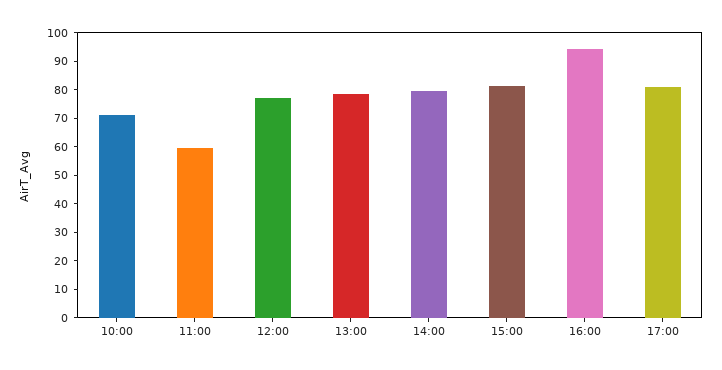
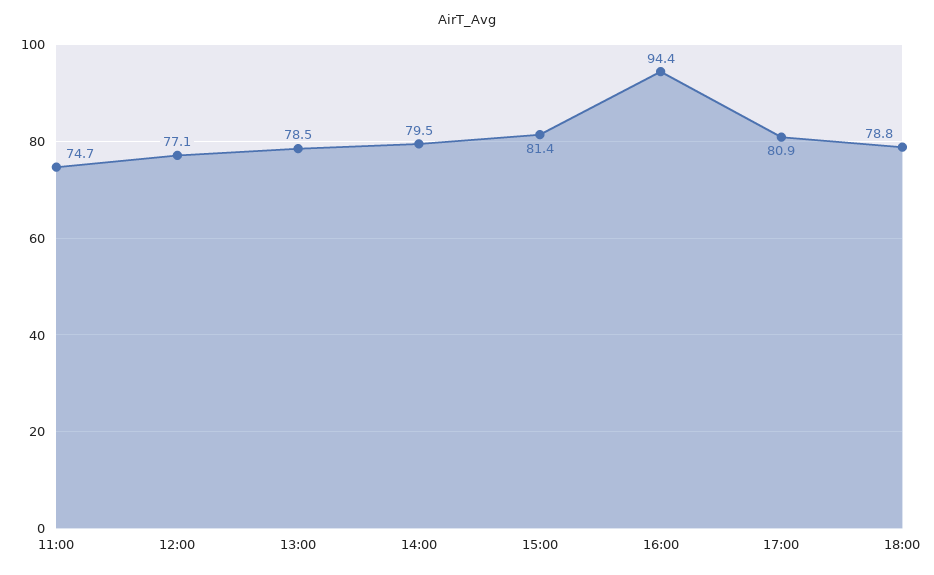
10:00: 70 -> none
11:00: 60 -> 74.7
18:00: none -> 78.8

